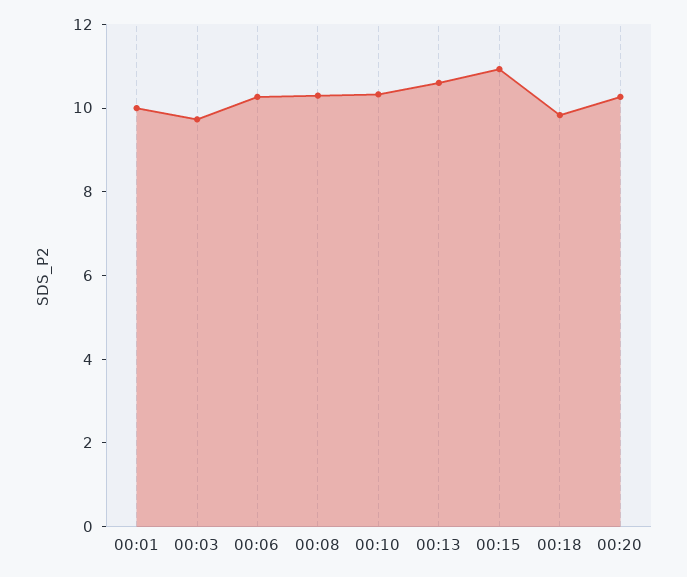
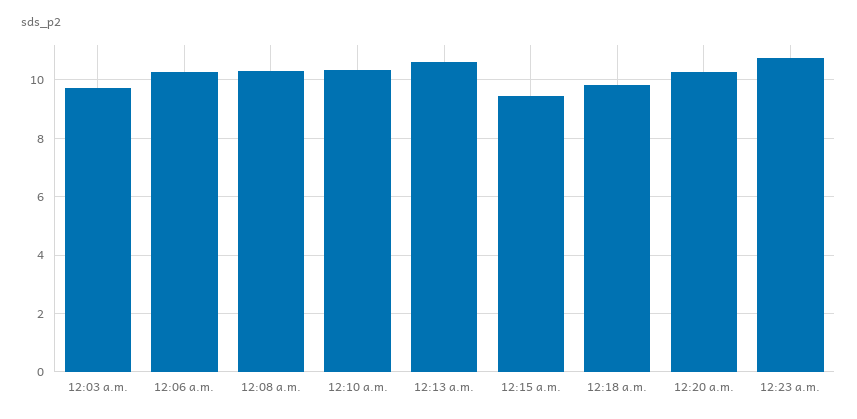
00:01: 10 -> none
00:15: 11 -> 9.5
12:23 a.m.: none -> 10.75

